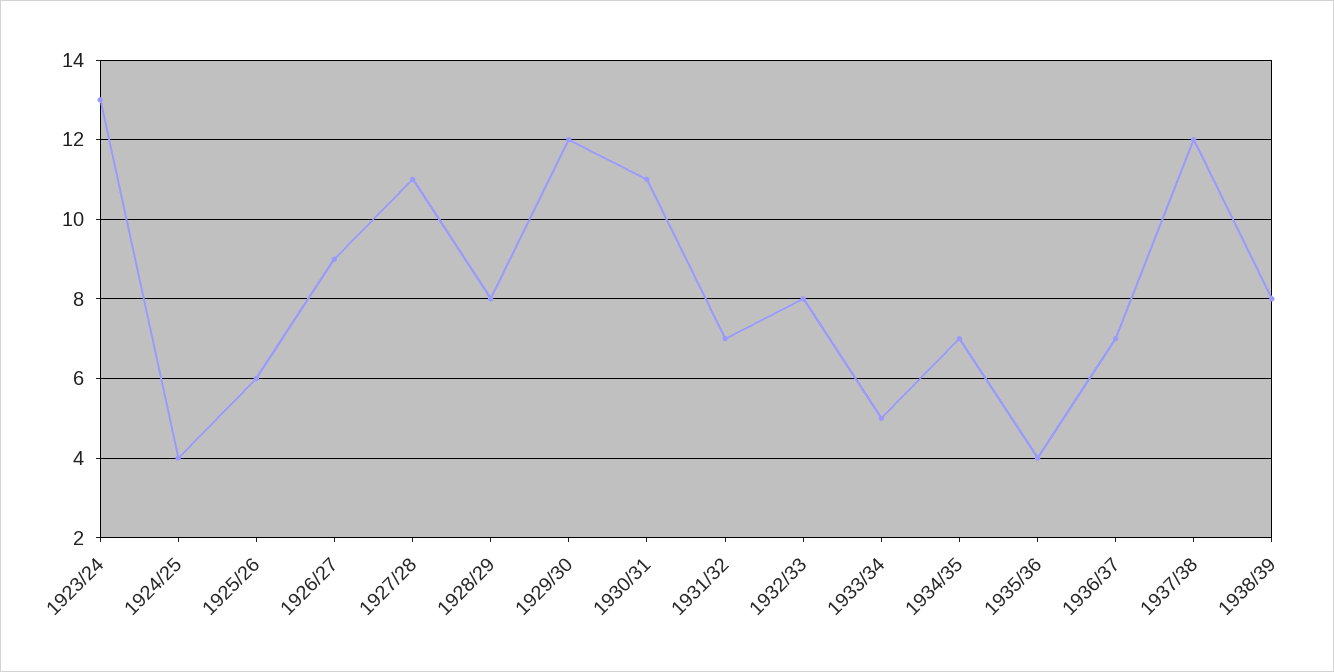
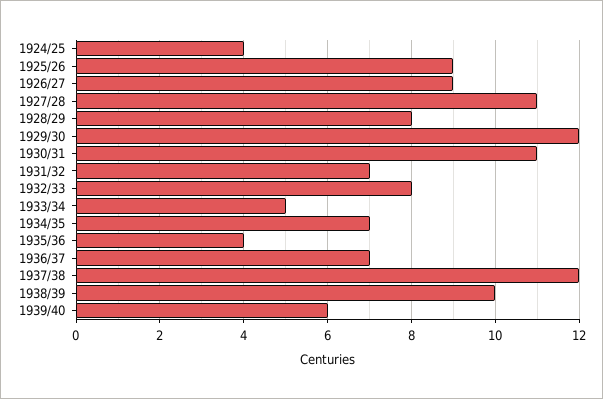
1923/24: 13 -> none
1925/26: 6 -> 9
1938/39: 8 -> 10
1939/40: none -> 6

